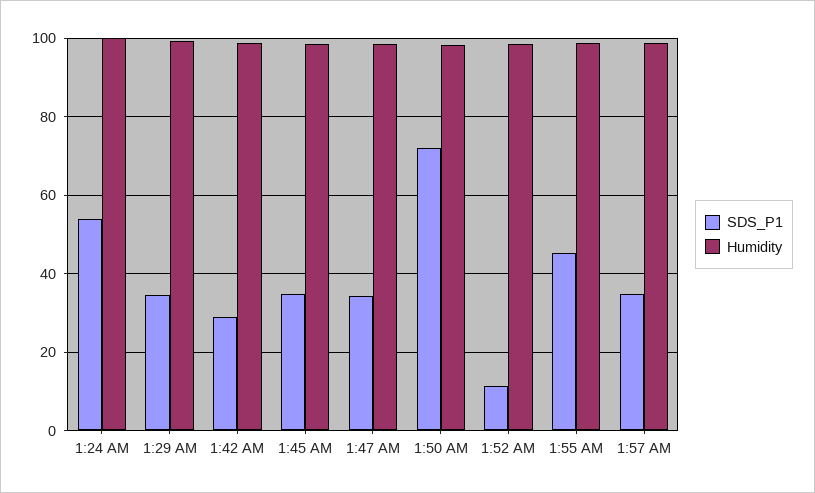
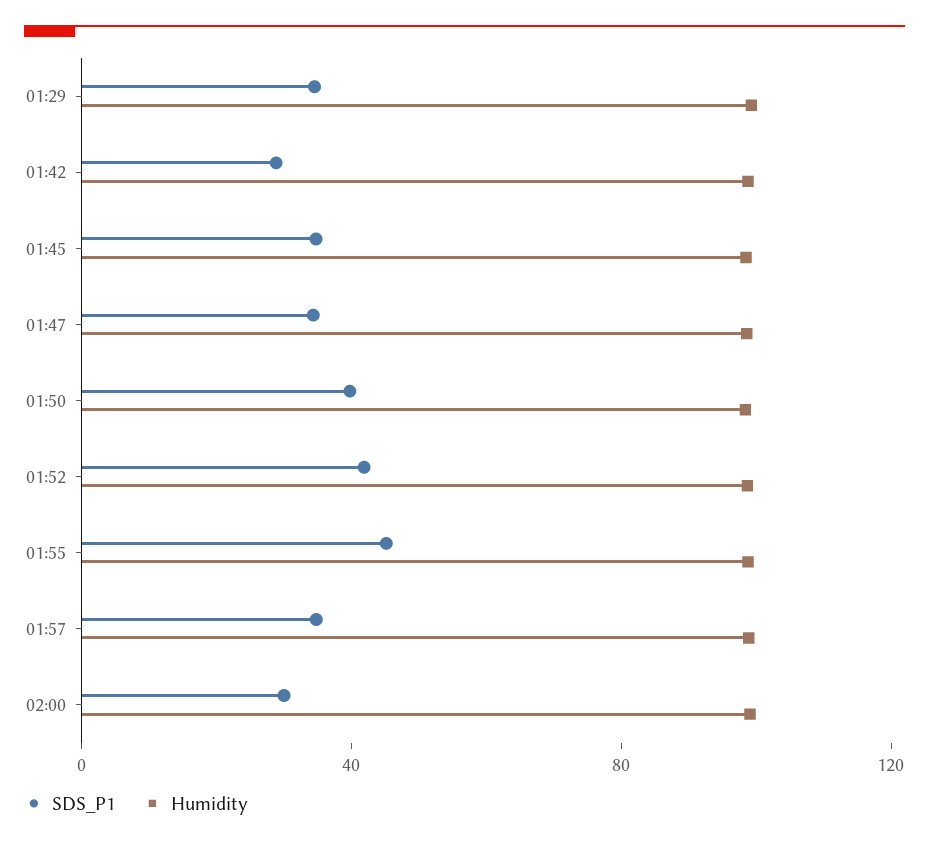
SDS_P1, 1:24 AM: 54 -> none
Humidity, 1:24 AM: 100 -> none
SDS_P1, 1:50 AM: 72 -> 40
SDS_P1, 1:52 AM: 12 -> 40
SDS_P1, 02:00: none -> 30
Humidity, 02:00: none -> 100

